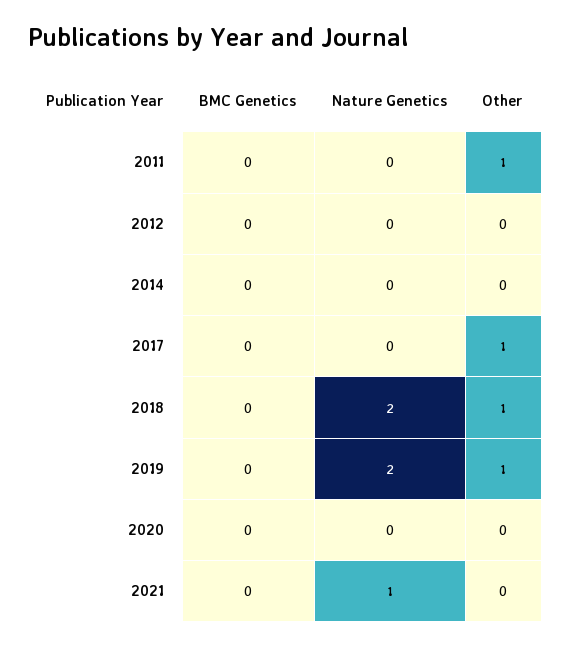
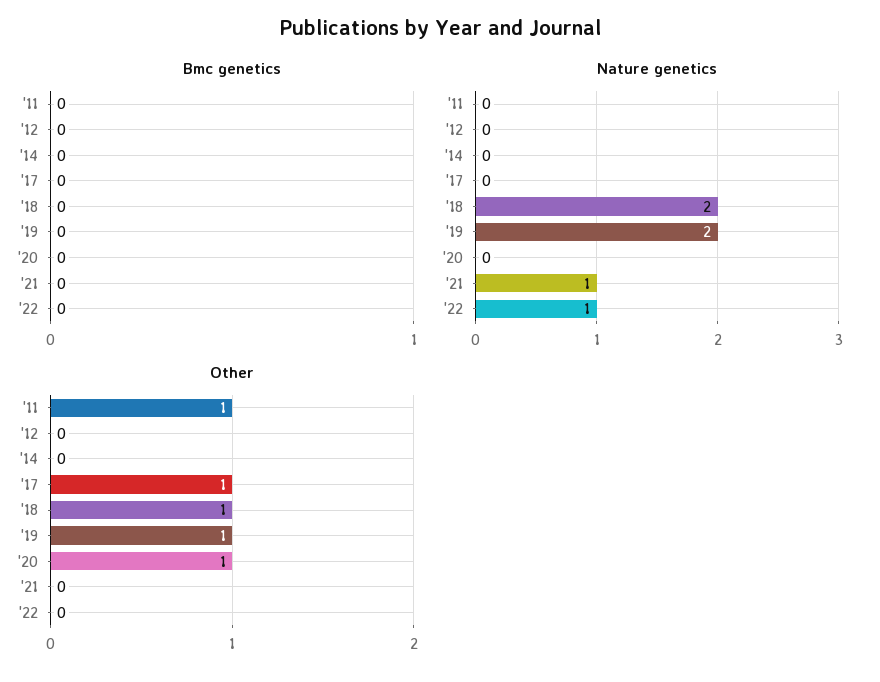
Other, 2020: 0 -> 1
BMC Genetics, '22: none -> 0
Nature Genetics, '22: none -> 1
Other, '22: none -> 0

